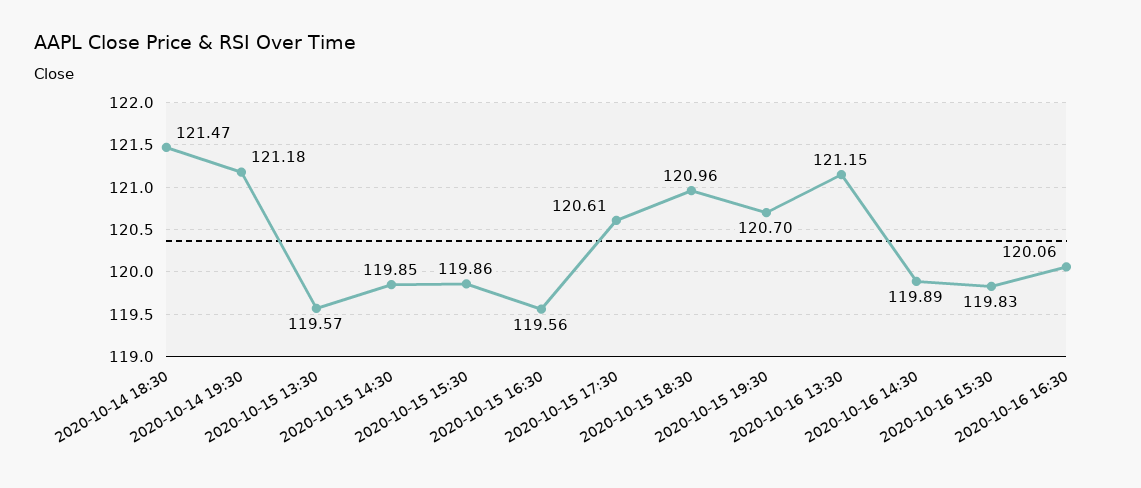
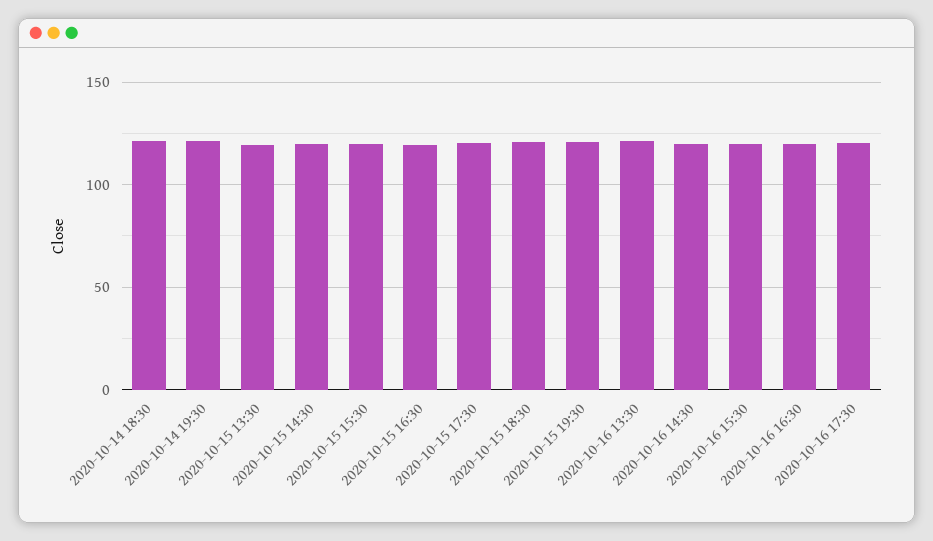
2020-10-16 17:30: none -> 120

